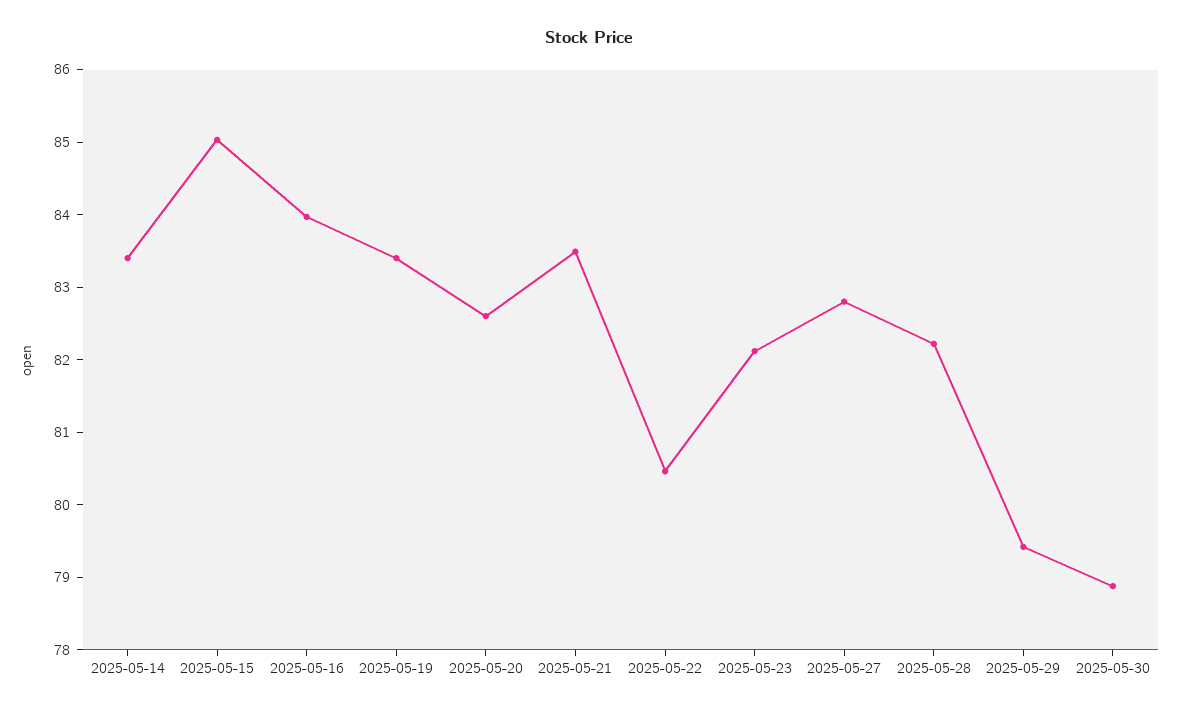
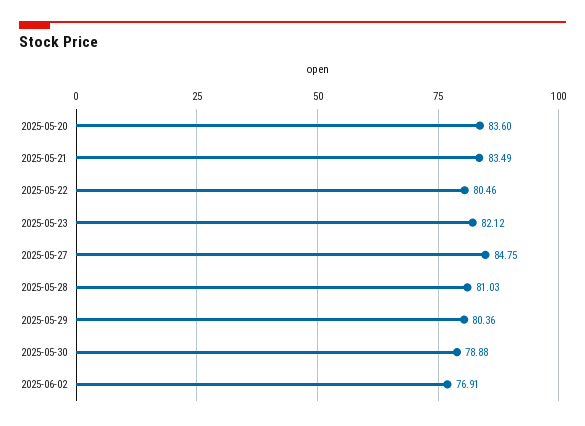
2025-05-14: 83.4 -> none
2025-05-15: 85 -> none
2025-05-16: 84 -> none
2025-05-19: 83.4 -> none
2025-05-20: 82.6 -> 83.6
2025-05-27: 82.8 -> 84.75
2025-05-28: 82.2 -> 81.03
2025-05-29: 79.4 -> 80.36
2025-06-02: none -> 76.91

